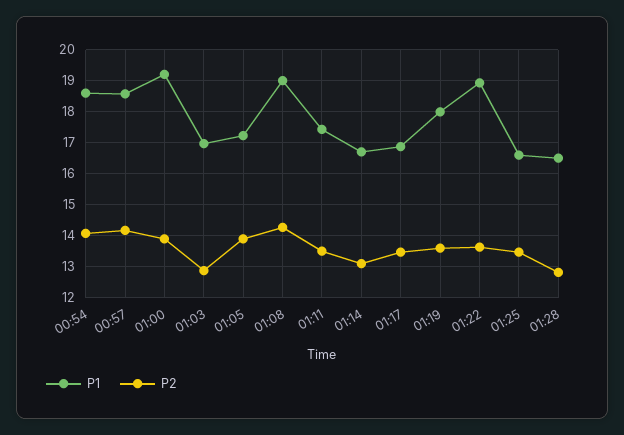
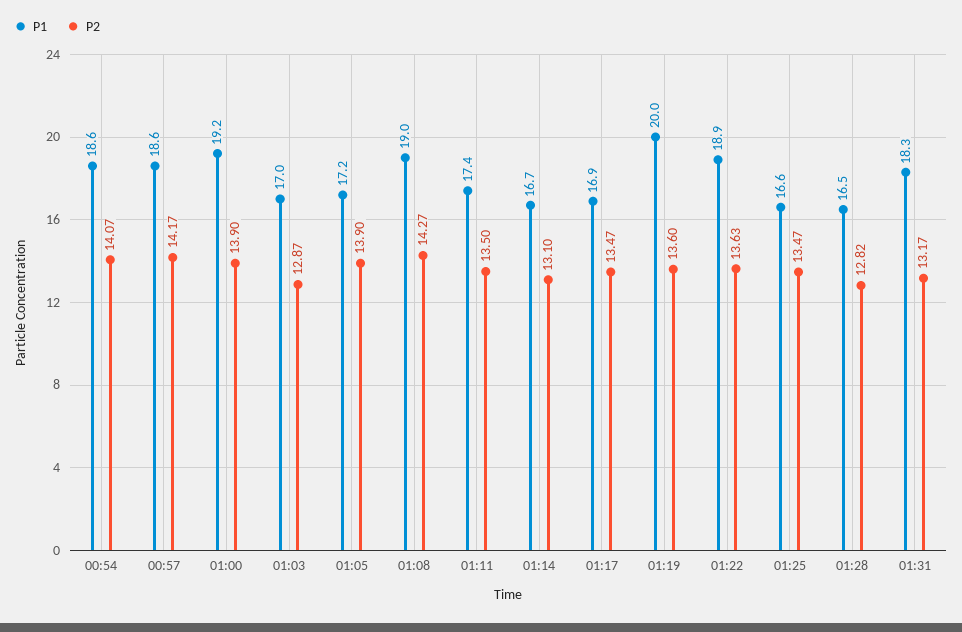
P1, 01:19: 18 -> 20
P1, 01:31: none -> 18.3
P2, 01:31: none -> 13.17

